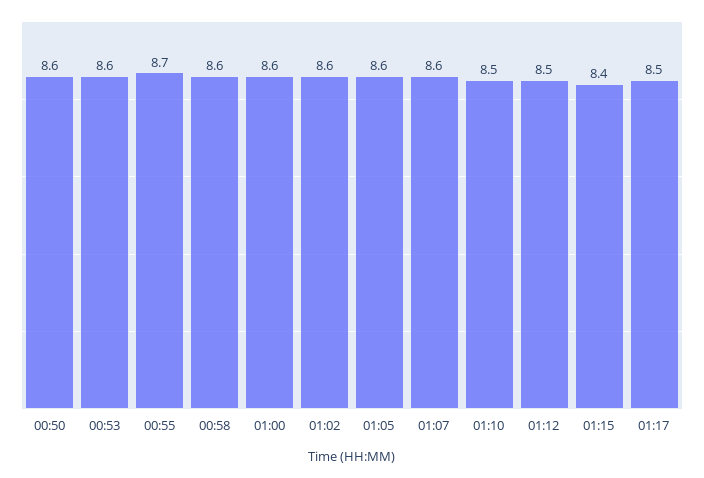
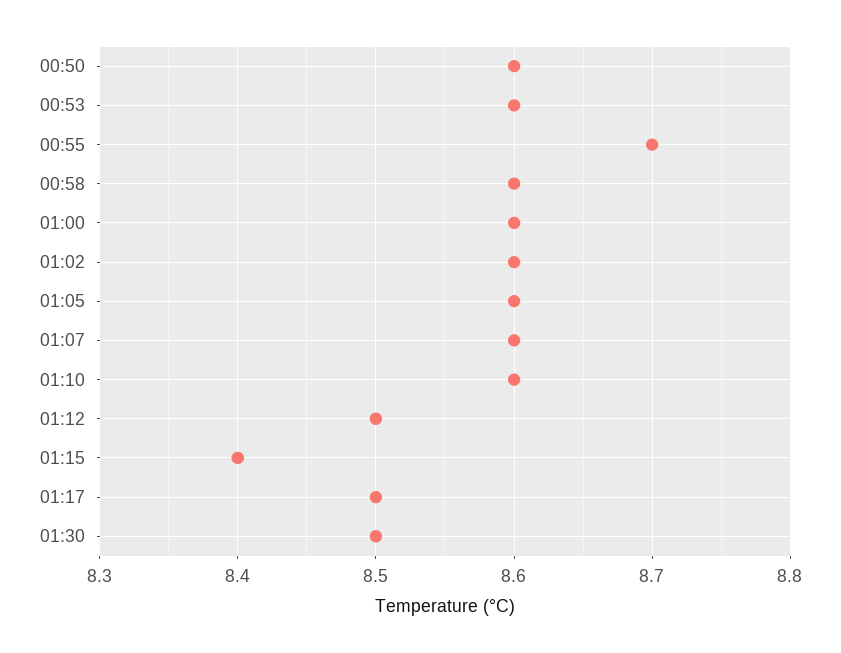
01:10: 8.5 -> 8.6
01:30: none -> 8.5

